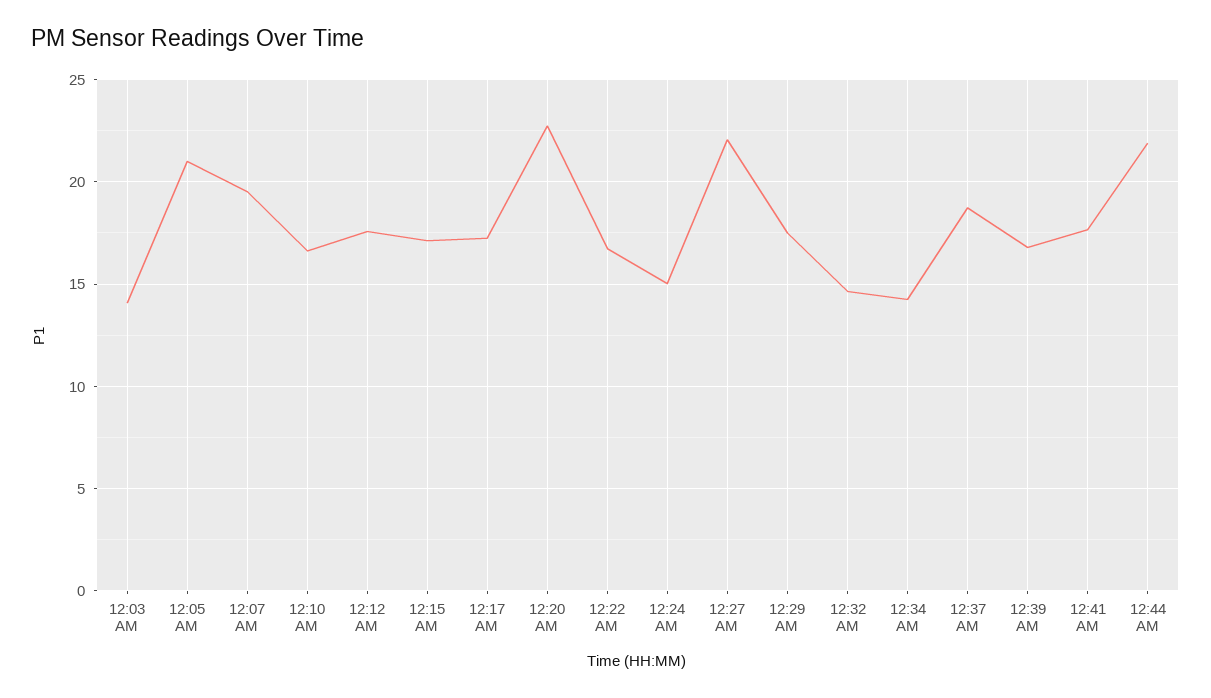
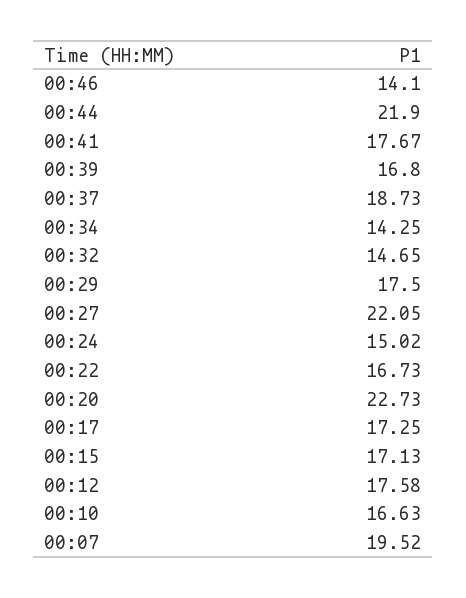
12:03 AM: 14 -> none
12:05 AM: 21 -> none
00:46: none -> 14.1

